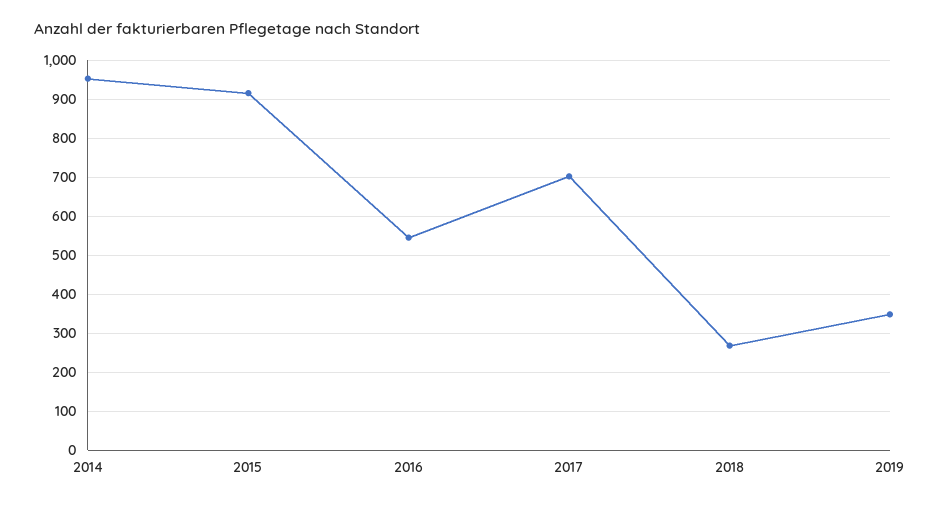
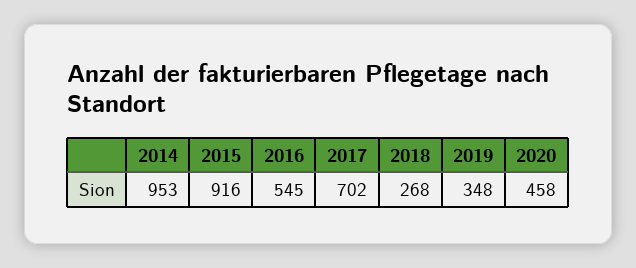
2020: none -> 458

